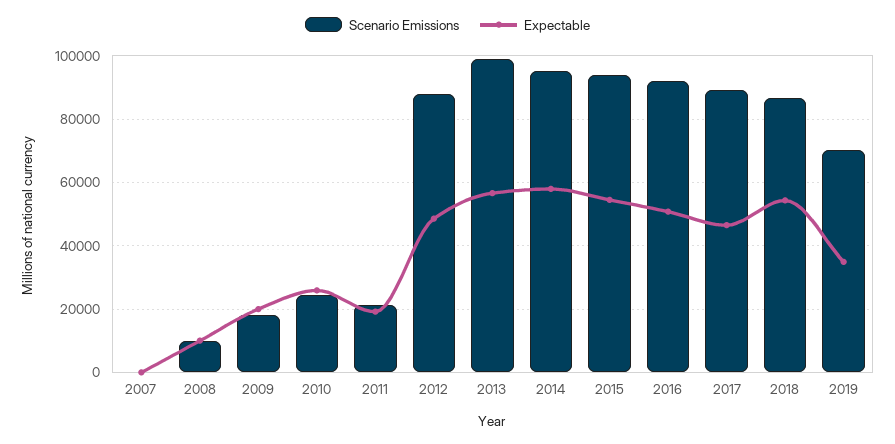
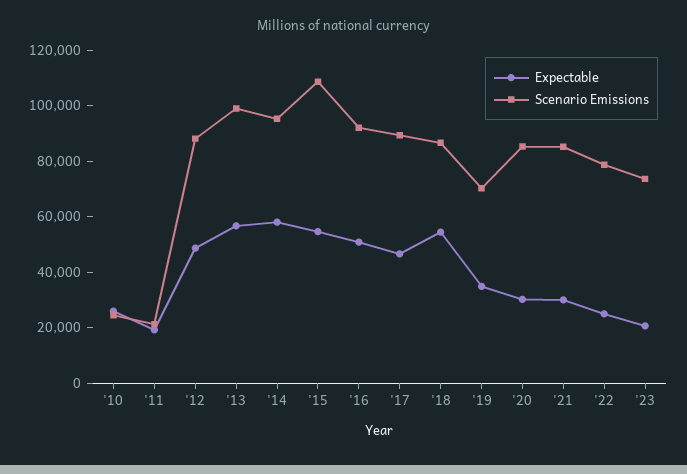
Scenario Emissions, 2007: 0 -> none
Expectable, 2007: 0 -> none
Scenario Emissions, 2008: 10000 -> none
Expectable, 2008: 10000 -> none
Scenario Emissions, 2009: 18000 -> none
Expectable, 2009: 20000 -> none
Scenario Emissions, 2015: 94000 -> 110000
Expectable, '20: none -> 30000
Scenario Emissions, '20: none -> 85000
Expectable, '21: none -> 30000
Scenario Emissions, '21: none -> 85000
Expectable, '22: none -> 25000
Scenario Emissions, '22: none -> 80000
Expectable, '23: none -> 20000
Scenario Emissions, '23: none -> 75000

